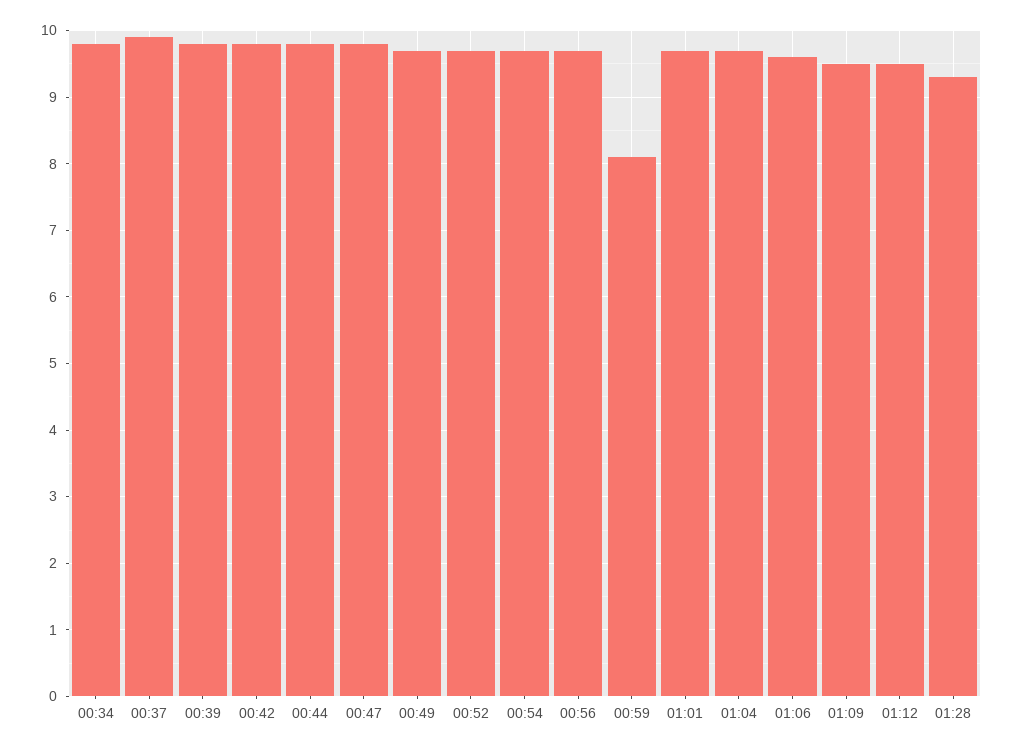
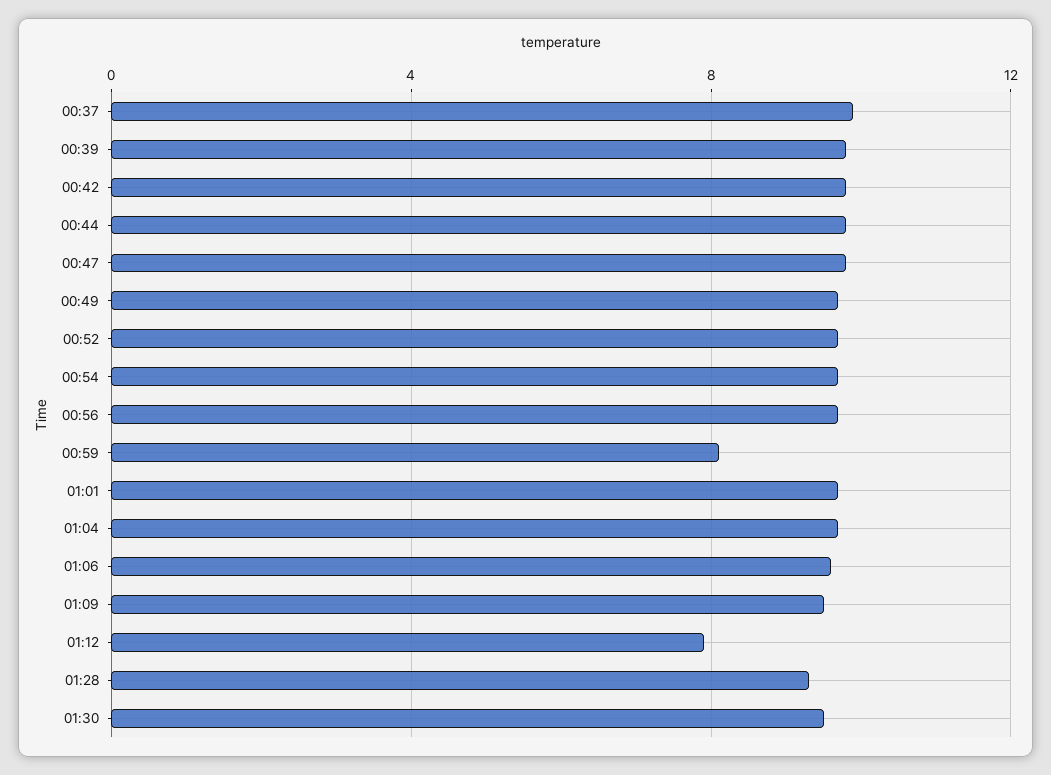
00:34: 9.8 -> none
01:12: 9.5 -> 8
01:30: none -> 9.5

